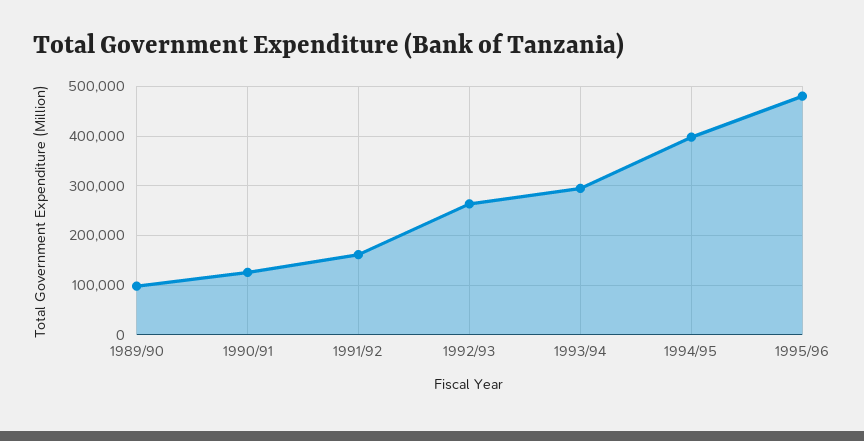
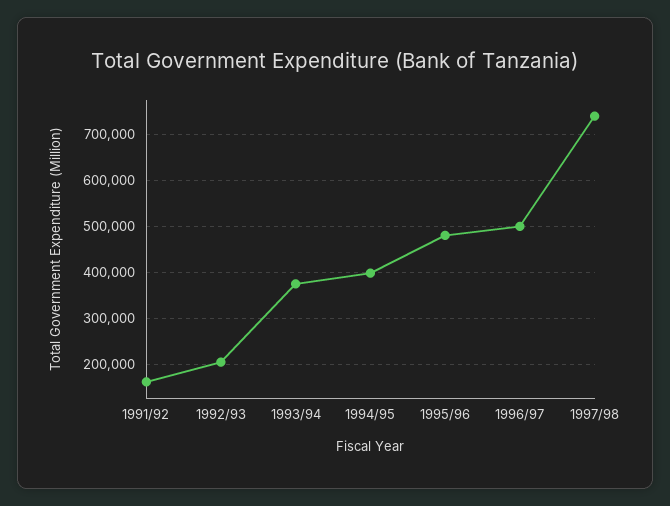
1989/90: 100000 -> none
1990/91: 120000 -> none
1992/93: 260000 -> 200000
1993/94: 300000 -> 380000
1996/97: none -> 500000
1997/98: none -> 740000

